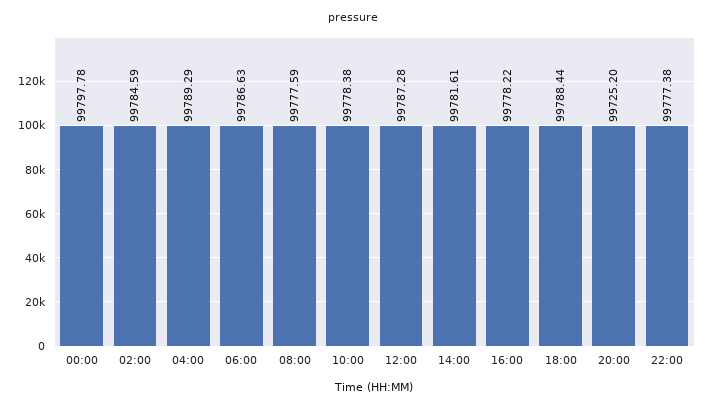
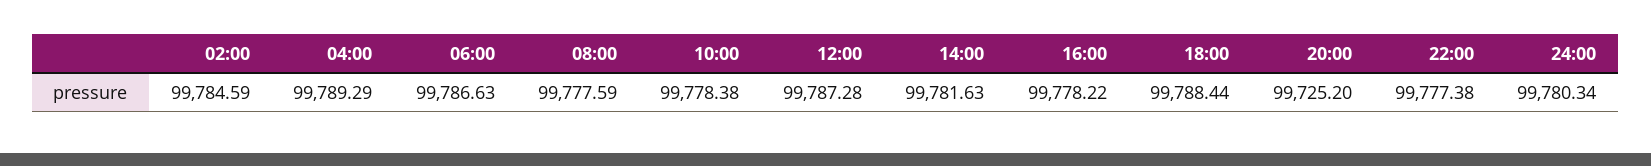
00:00: 99797.78 -> none
14:00: 99781.61 -> 99781.63
24:00: none -> 99780.34

